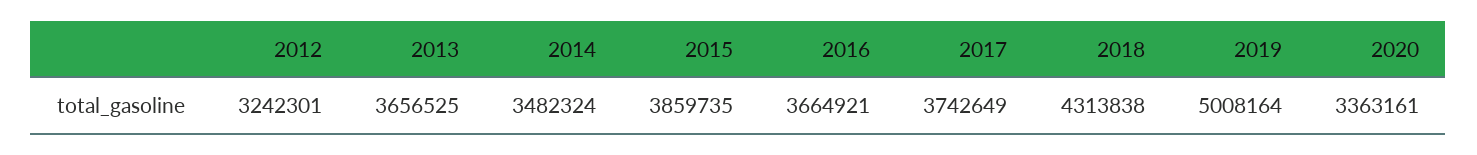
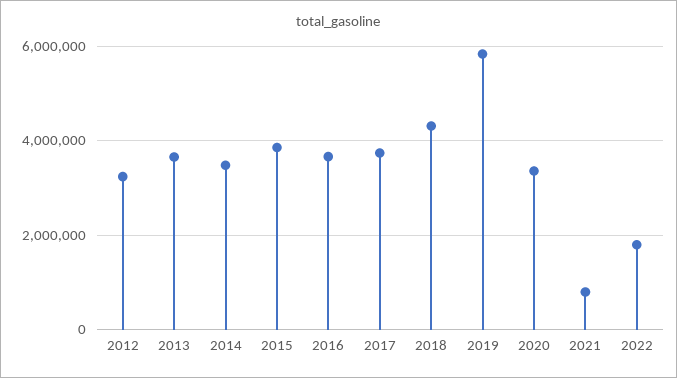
2019: 5008164 -> 5800000
2021: none -> 800000
2022: none -> 1800000

